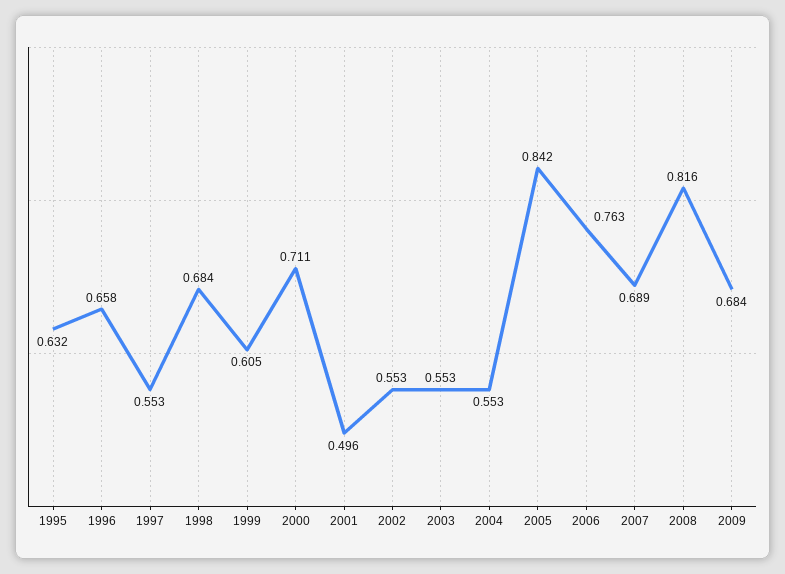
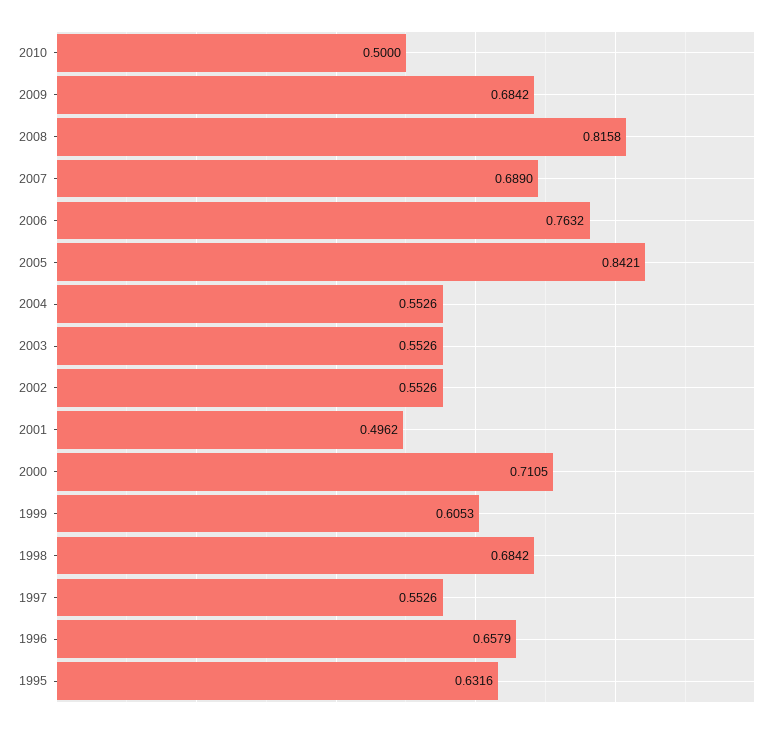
2010: none -> 0.5

